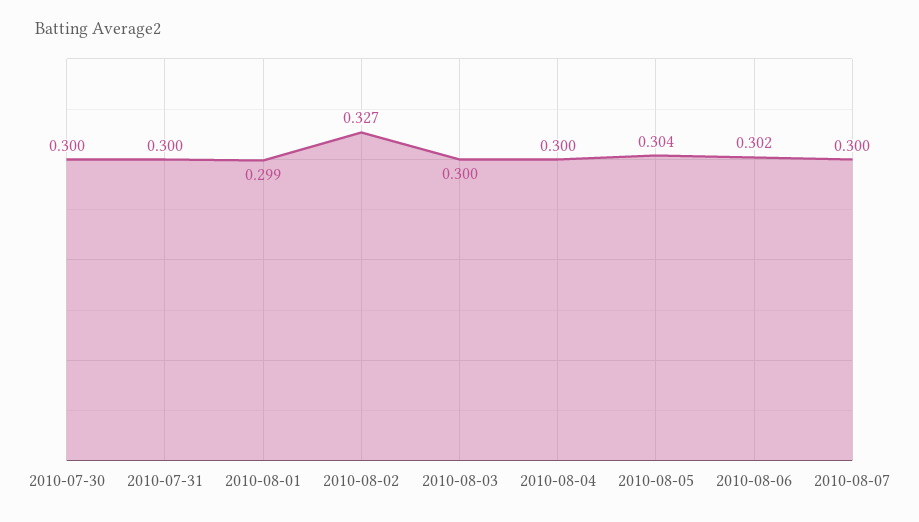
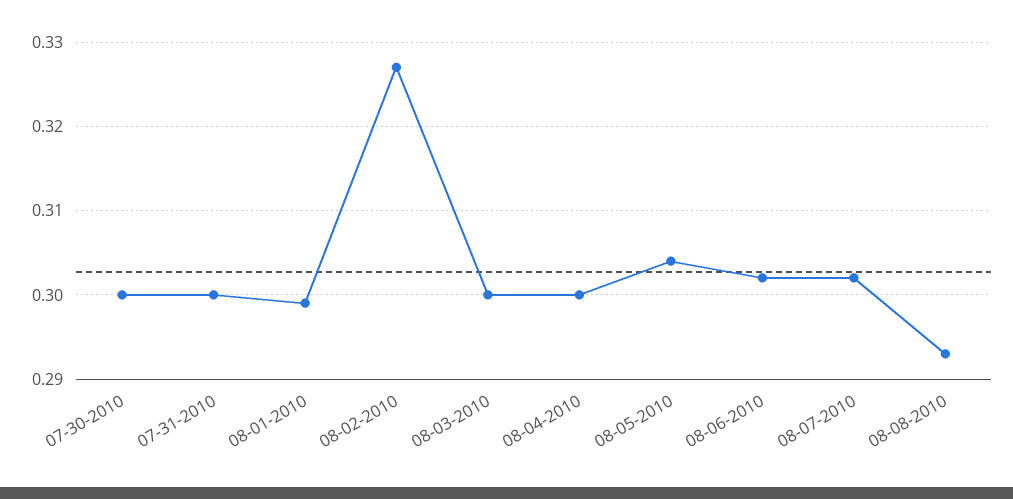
2010-08-07: 0.3 -> 0.302
08-08-2010: none -> 0.293

